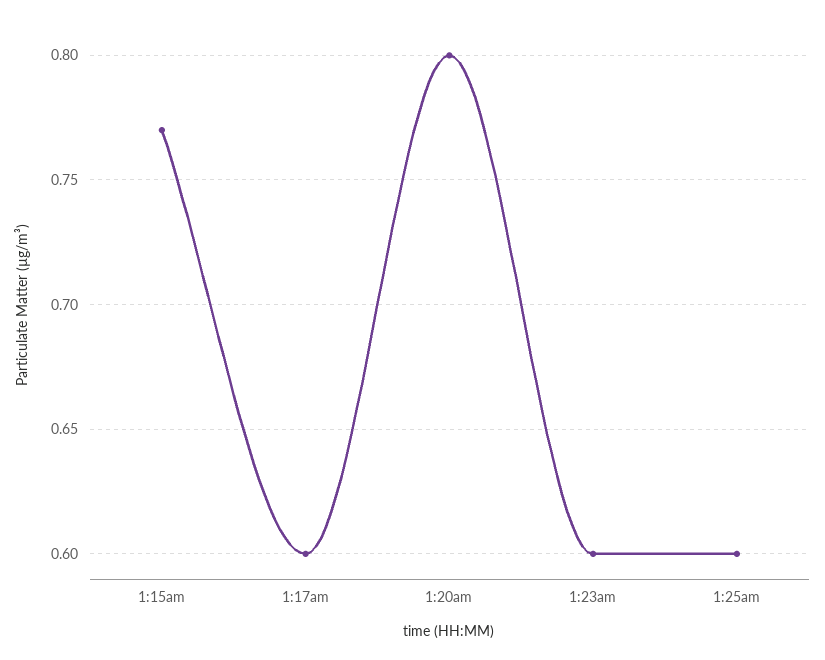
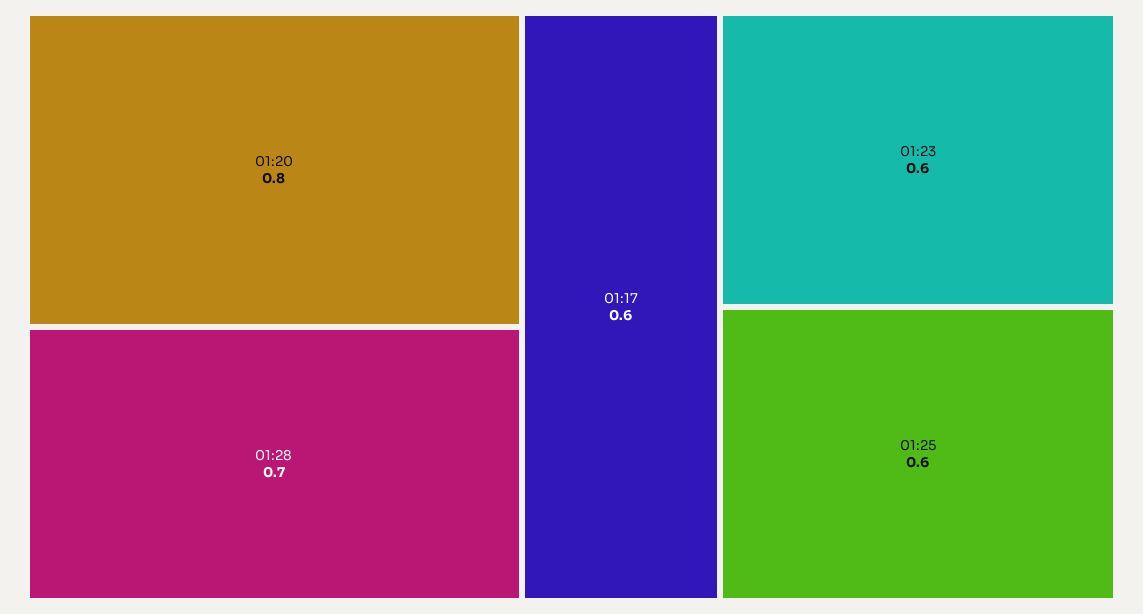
1:15am: 0.77 -> none
01:28: none -> 0.7

